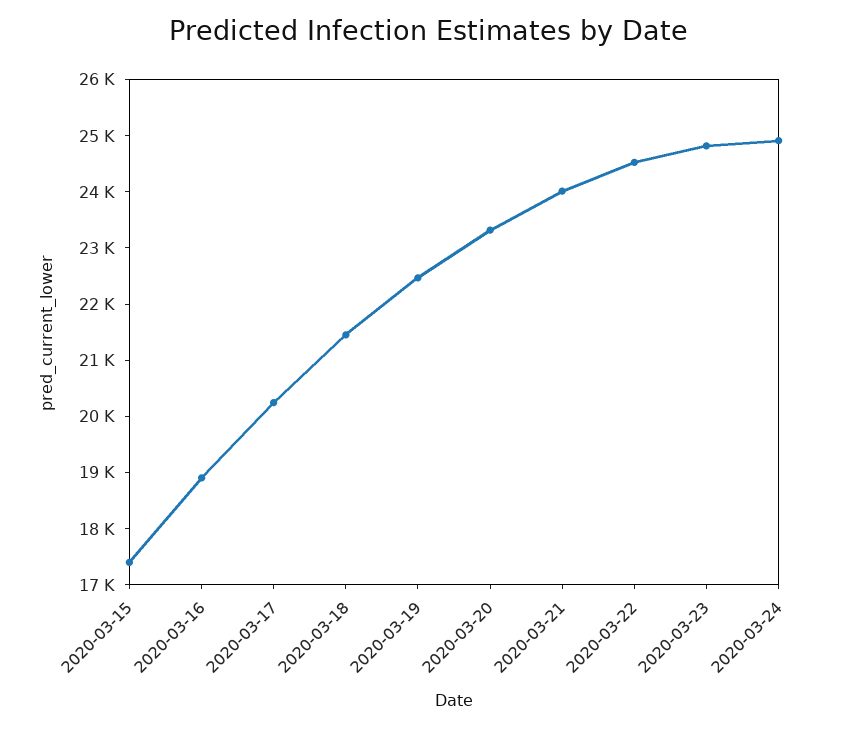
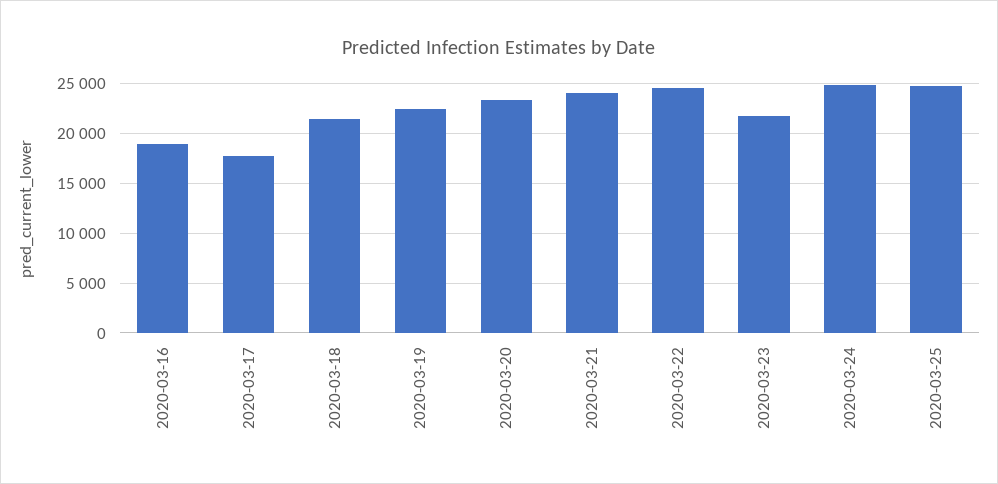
2020-03-15: 17400 -> none
2020-03-17: 20200 -> 18000
2020-03-23: 24800 -> 22000
2020-03-25: none -> 25000

